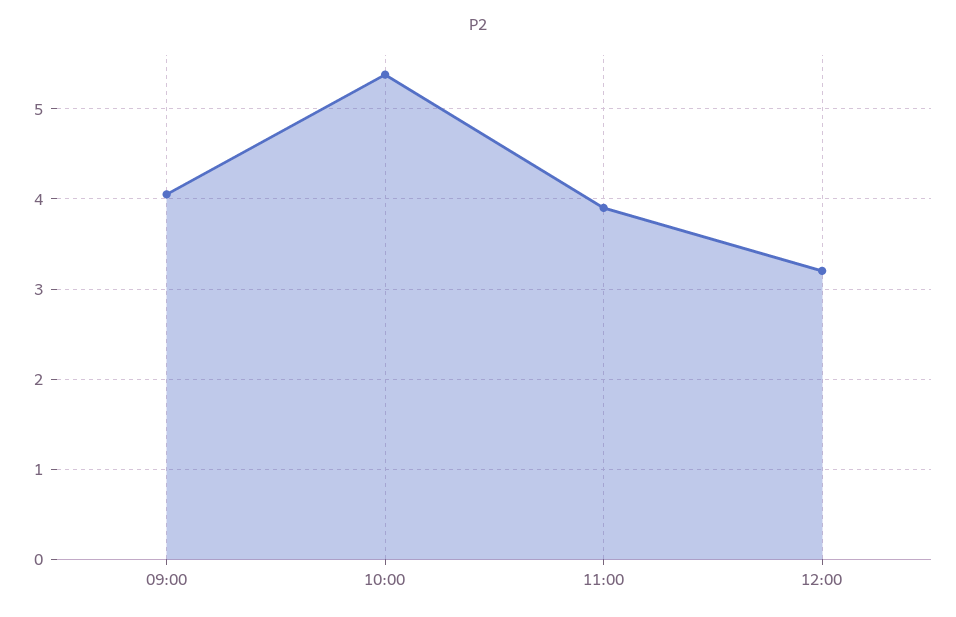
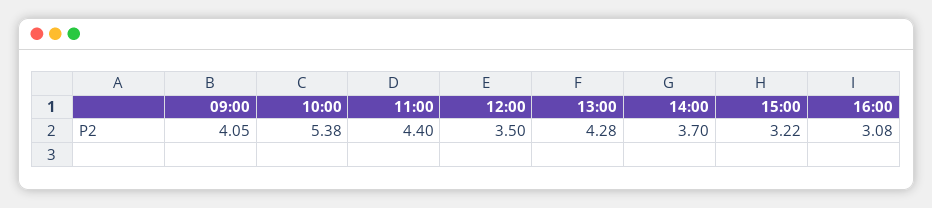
11:00: 3.9 -> 4.4
12:00: 3.2 -> 3.5
13:00: none -> 4.28
14:00: none -> 3.7
15:00: none -> 3.22
16:00: none -> 3.08

